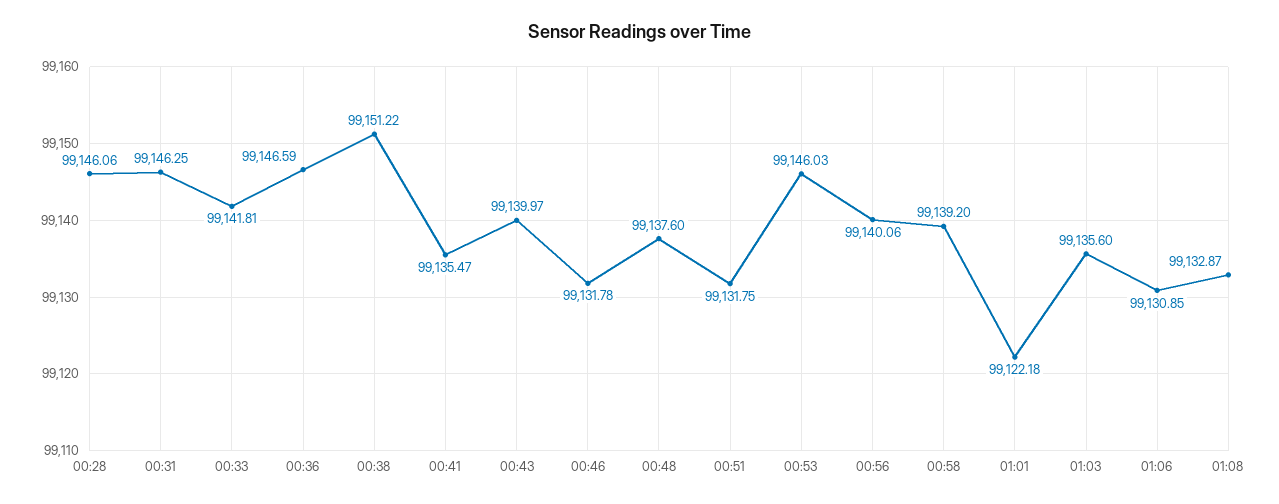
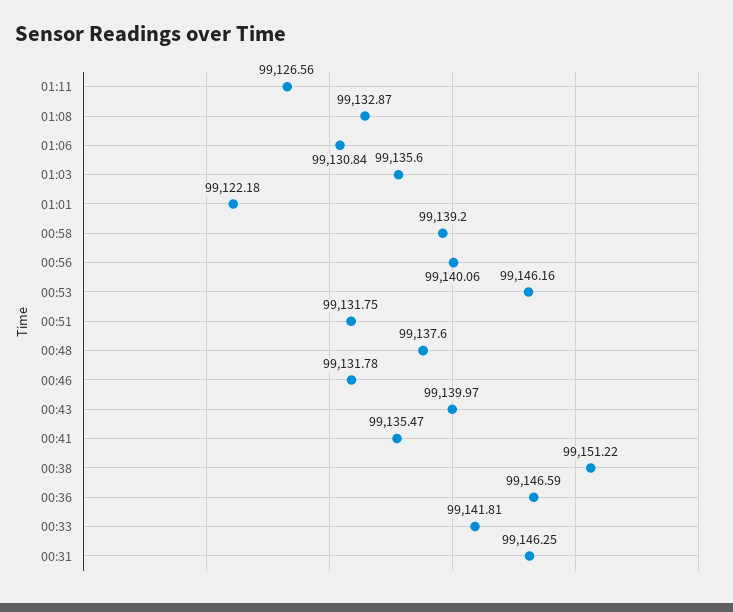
00:28: 99146.06 -> none
00:53: 99146.03 -> 99146.16
01:06: 99130.85 -> 99130.84
01:11: none -> 99126.56

